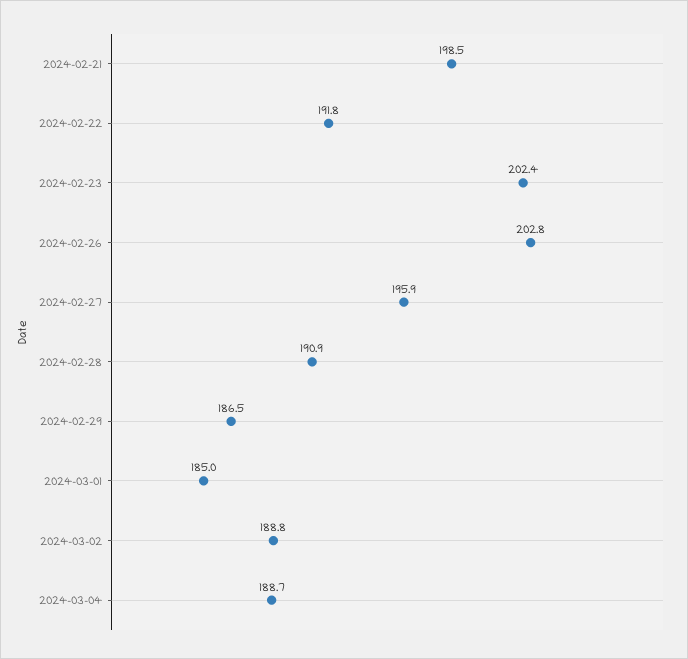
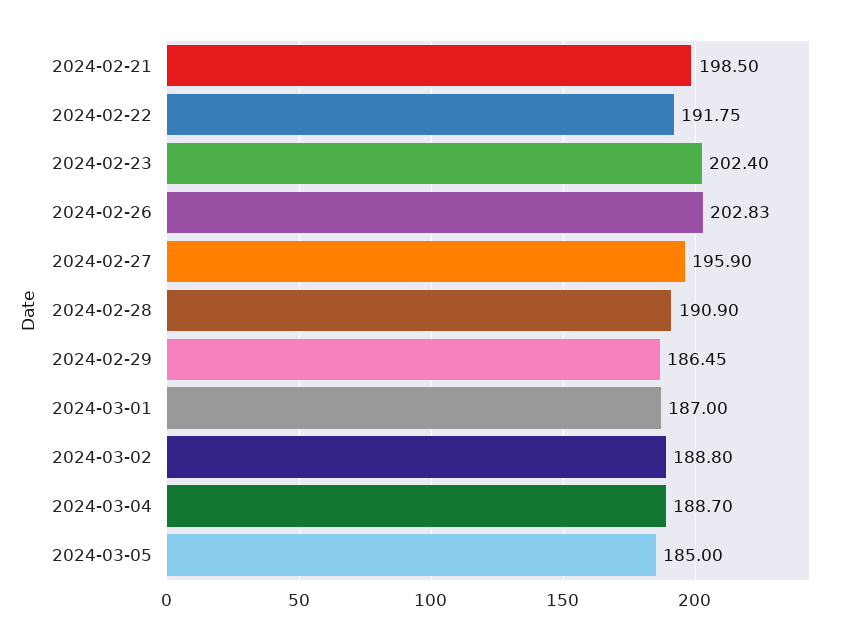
2024-03-01: 185 -> 187
2024-03-05: none -> 185

